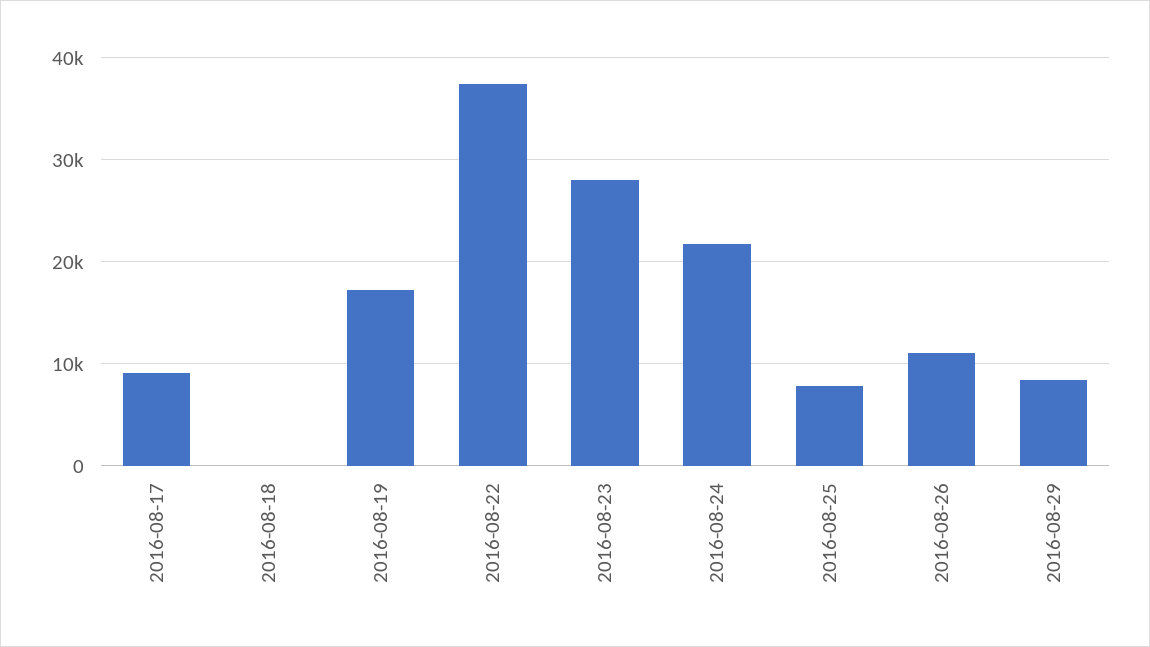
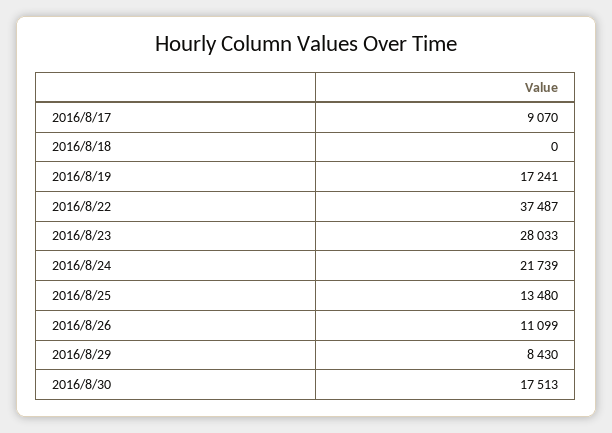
2016-08-25: 8000 -> 13480
2016/8/30: none -> 17513

